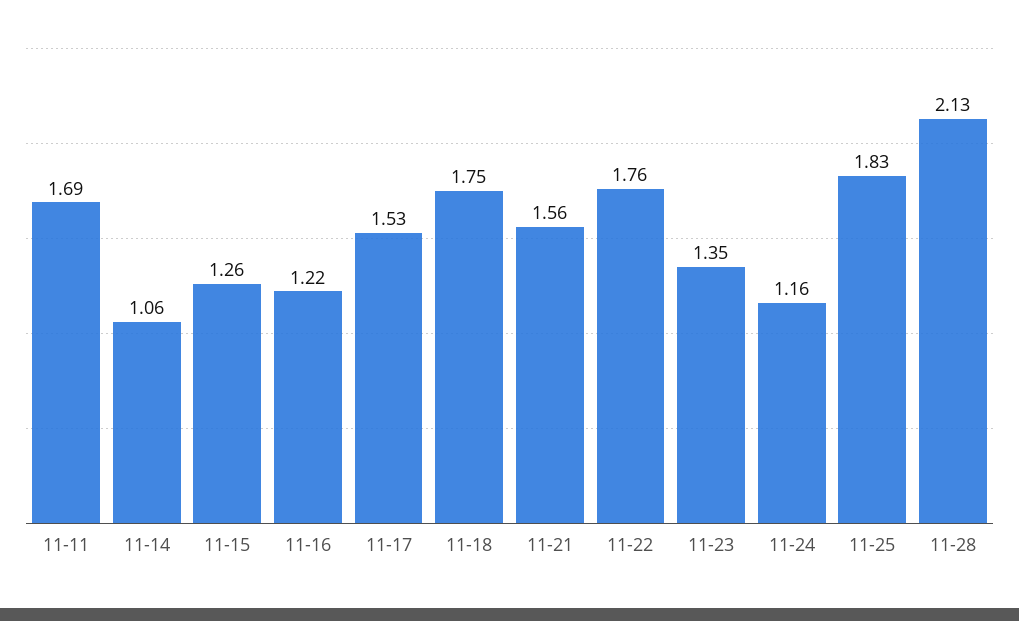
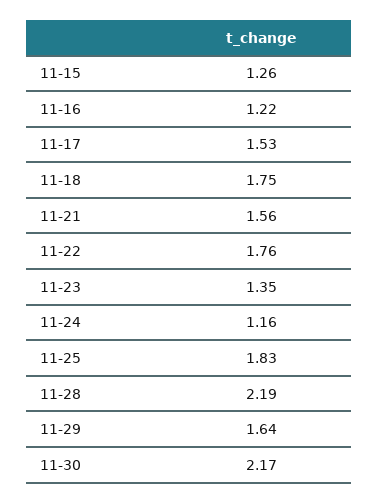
11-11: 1.69 -> none
11-14: 1.06 -> none
11-28: 2.13 -> 2.19
11-29: none -> 1.64
11-30: none -> 2.17

